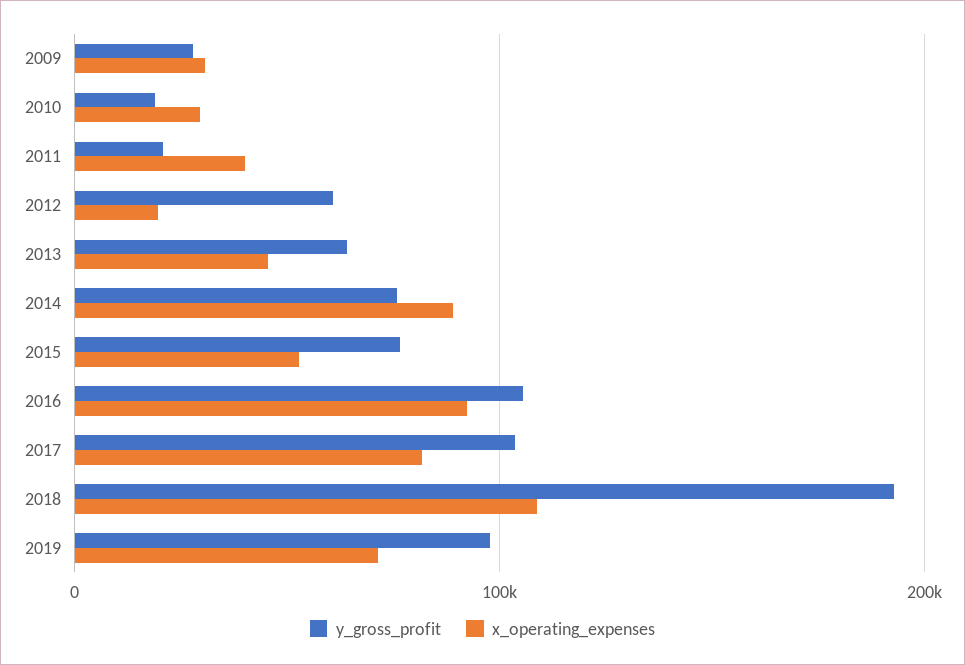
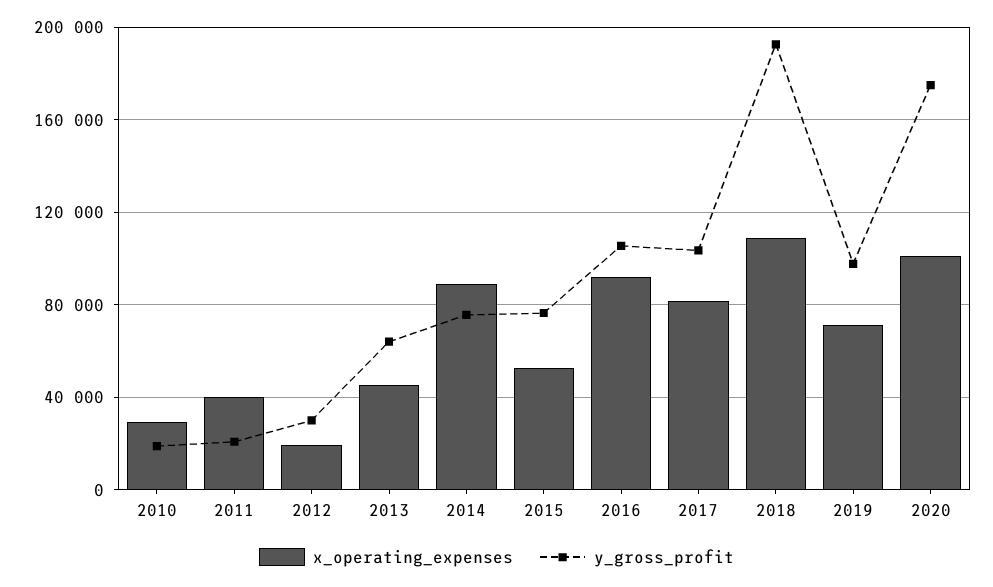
y_gross_profit, 2009: 30000 -> none
x_operating_expenses, 2009: 30000 -> none
y_gross_profit, 2012: 60000 -> 30000
x_operating_expenses, 2020: none -> 100000
y_gross_profit, 2020: none -> 175000

